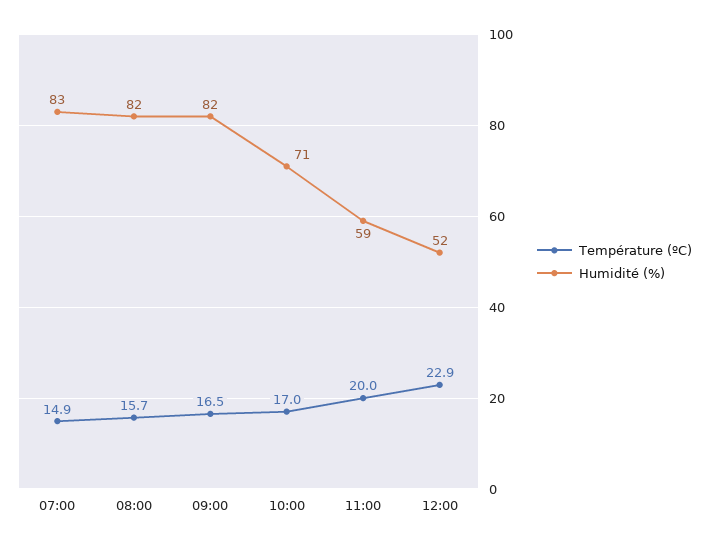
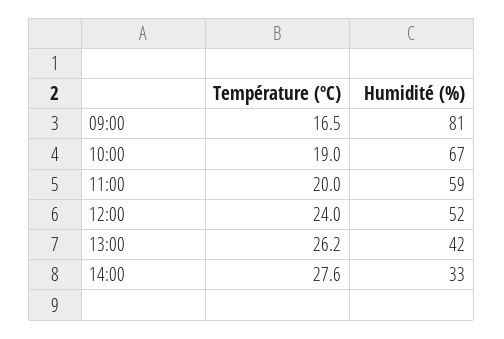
Température (ºC), 07:00: 14.9 -> none
Humidité (%), 07:00: 83 -> none
Température (ºC), 08:00: 15.7 -> none
Humidité (%), 08:00: 82 -> none
Humidité (%), 09:00: 82 -> 81
Température (ºC), 10:00: 17 -> 19
Humidité (%), 10:00: 71 -> 67
Température (ºC), 12:00: 22.9 -> 24
Température (ºC), 13:00: none -> 26.2
Humidité (%), 13:00: none -> 42
Température (ºC), 14:00: none -> 27.6
Humidité (%), 14:00: none -> 33

